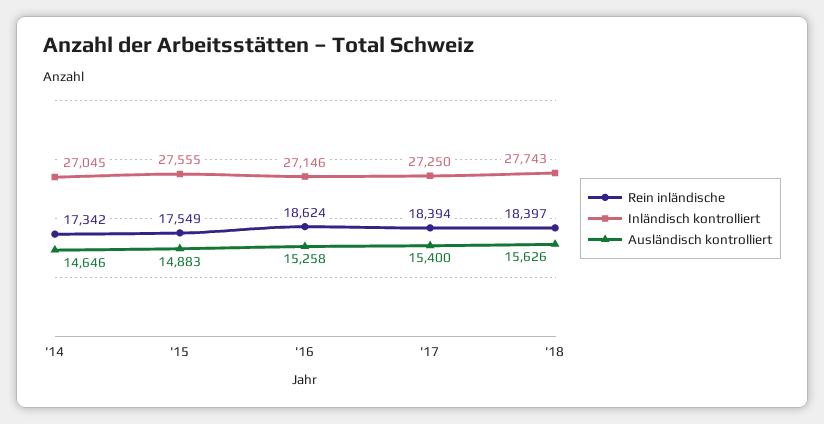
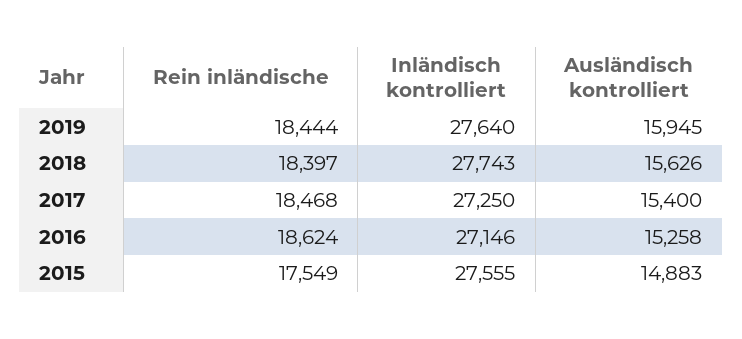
Rein inländische, '14: 17342 -> none
Inländisch kontrolliert, '14: 27045 -> none
Ausländisch kontrolliert, '14: 14646 -> none
Rein inländische, '17: 18394 -> 18468
Rein inländische, 2019: none -> 18444
Inländisch kontrolliert, 2019: none -> 27640
Ausländisch kontrolliert, 2019: none -> 15945

